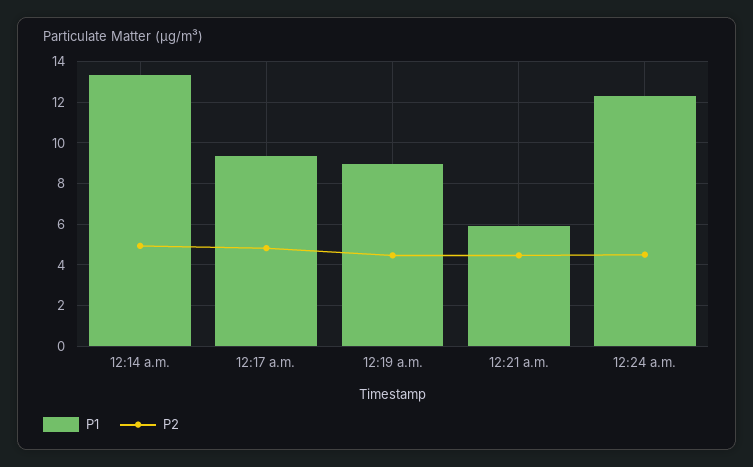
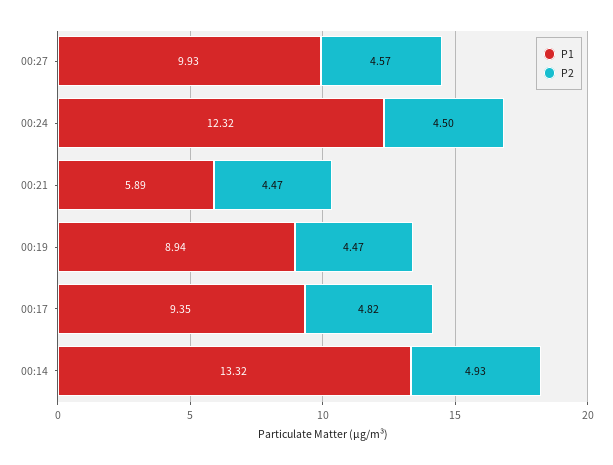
P1, 00:27: none -> 9.93
P2, 00:27: none -> 4.57

